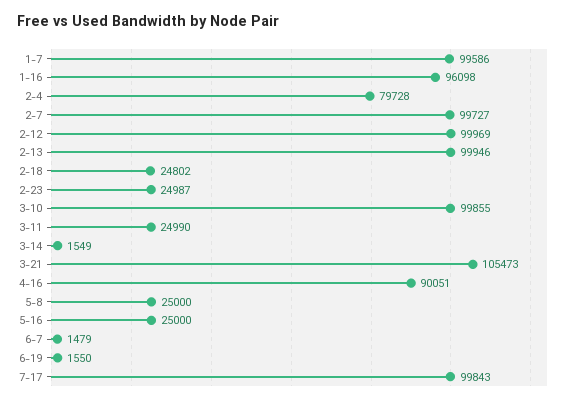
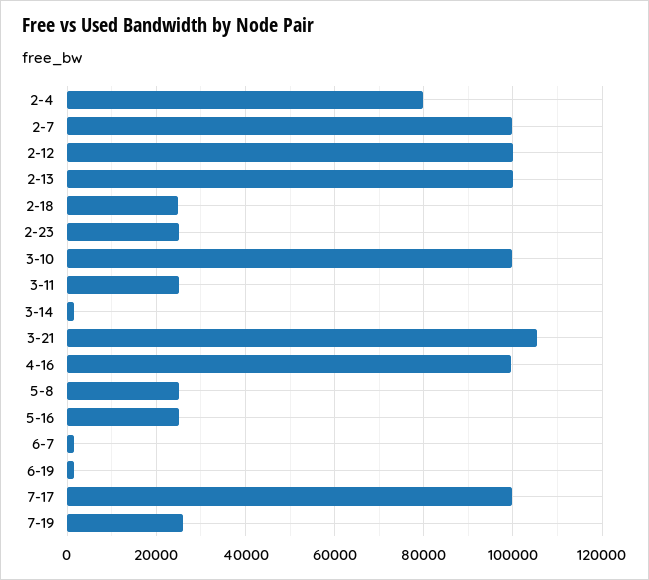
1-7: 99586 -> none
1-16: 96098 -> none
4-16: 90051 -> 100000
7-19: none -> 26000

